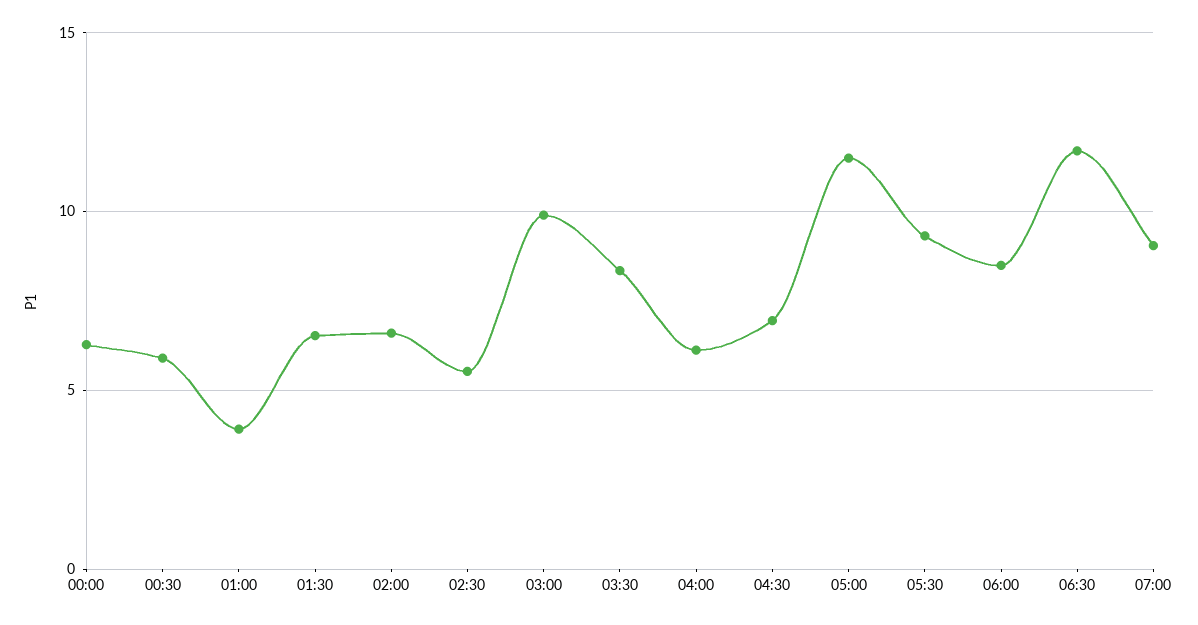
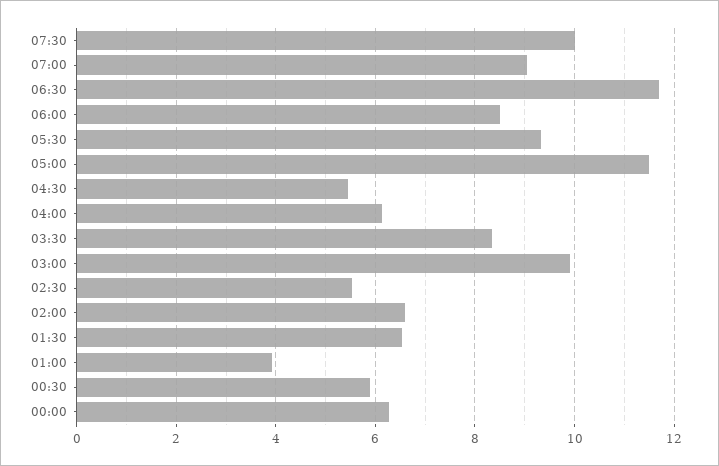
04:30: 7 -> 5.4
07:30: none -> 10

